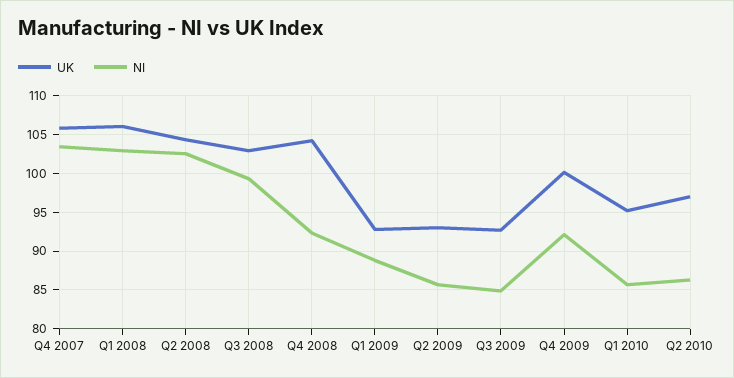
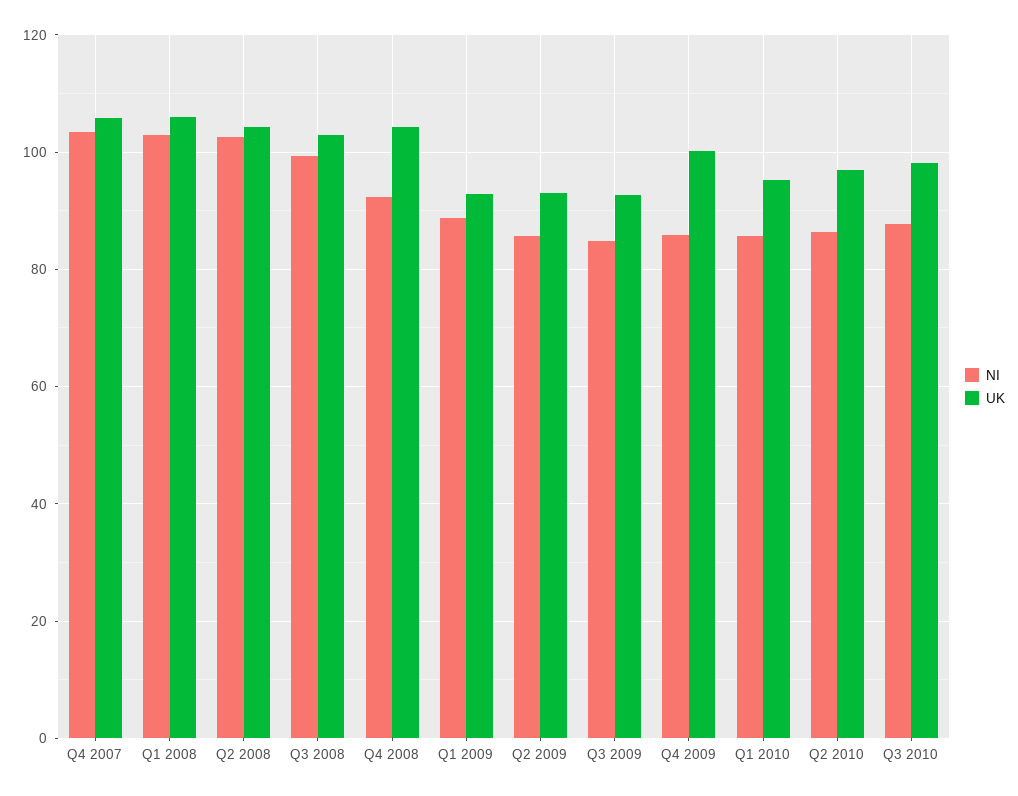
NI, Q4 2009: 92 -> 86
NI, Q3 2010: none -> 88
UK, Q3 2010: none -> 98

